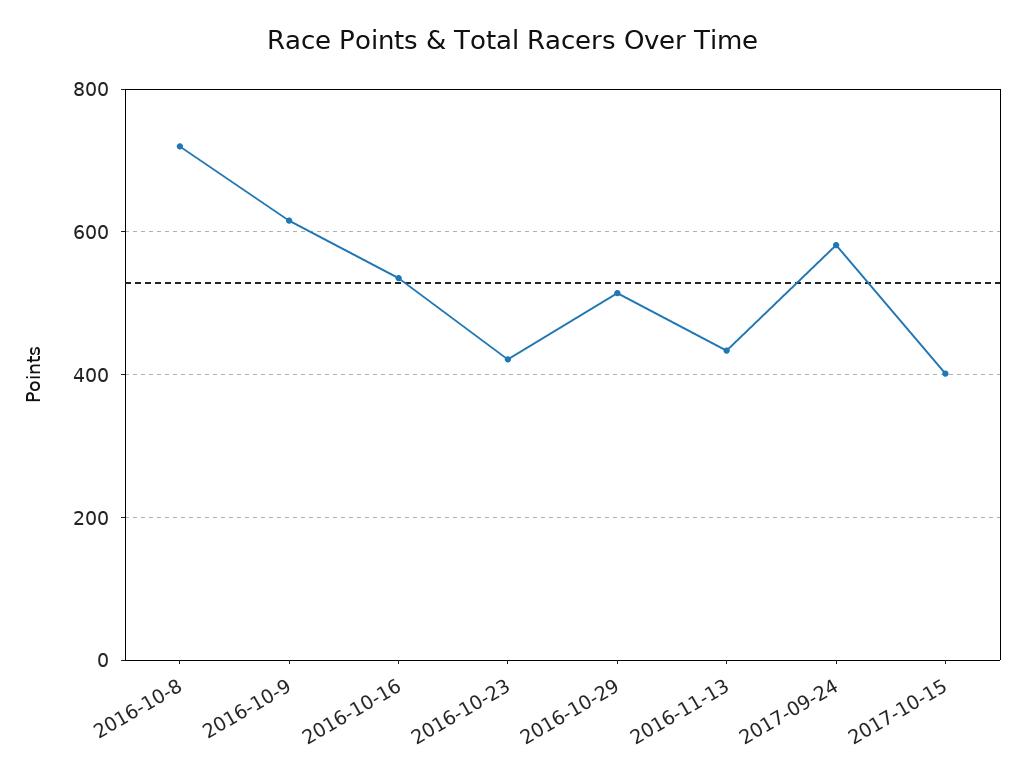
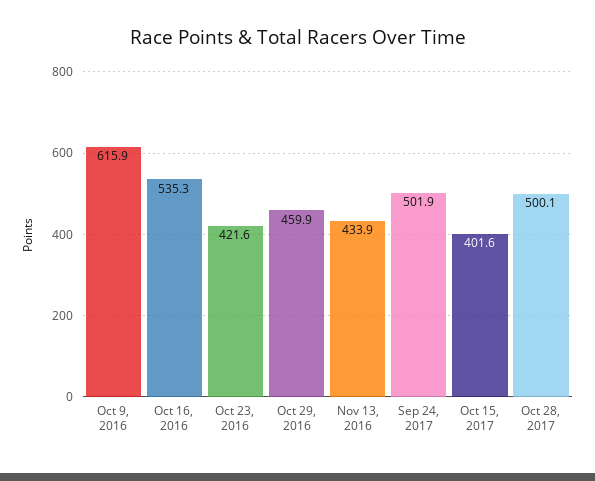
2016-10-8: 720 -> none
2016-10-29: 520 -> 459.9
2017-09-24: 580 -> 501.9
Oct 28, 2017: none -> 500.1

